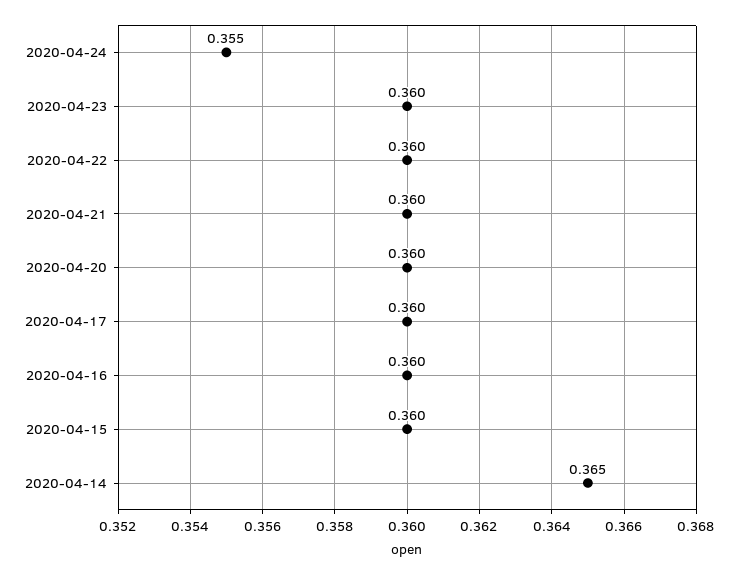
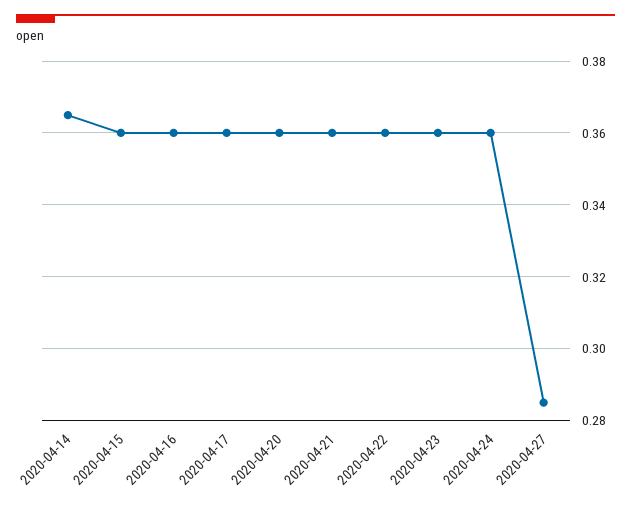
2020-04-24: 0.355 -> 0.36
2020-04-27: none -> 0.285

